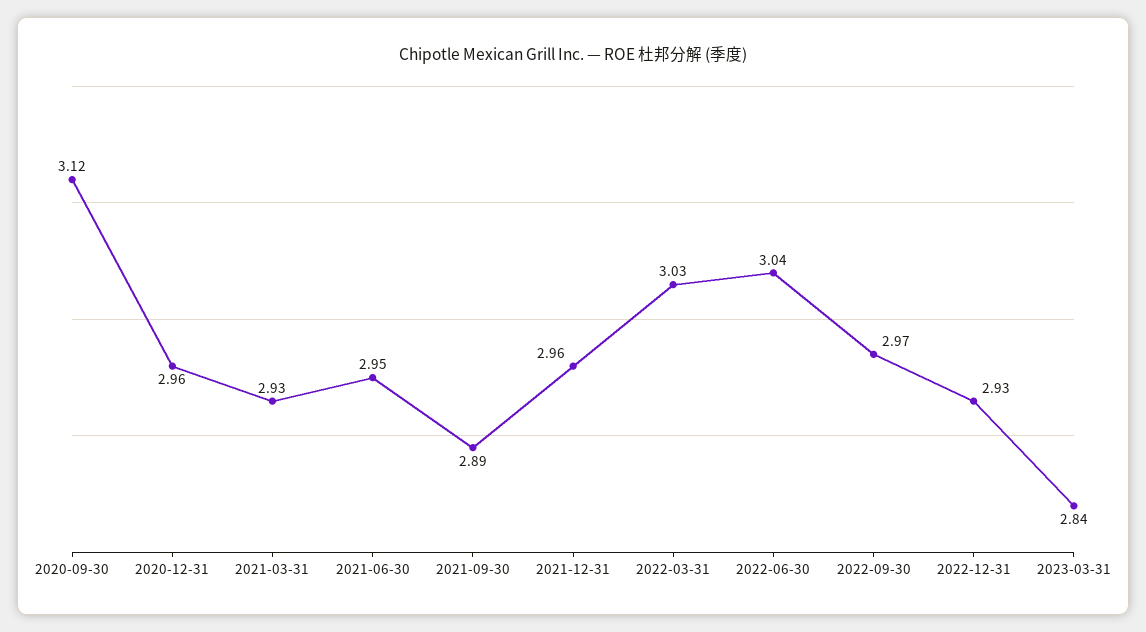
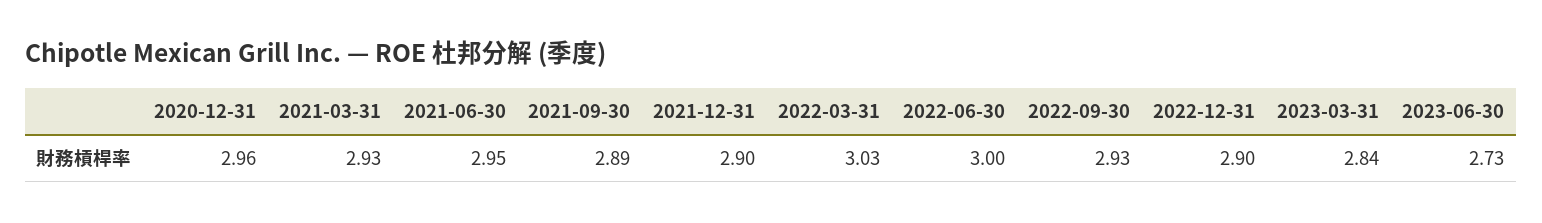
2020-09-30: 3.12 -> none
2021-12-31: 2.96 -> 2.9
2022-06-30: 3.04 -> 3
2022-09-30: 2.97 -> 2.93
2022-12-31: 2.93 -> 2.9
2023-06-30: none -> 2.73

